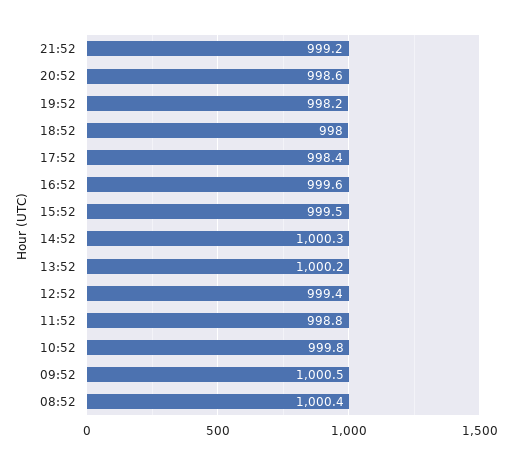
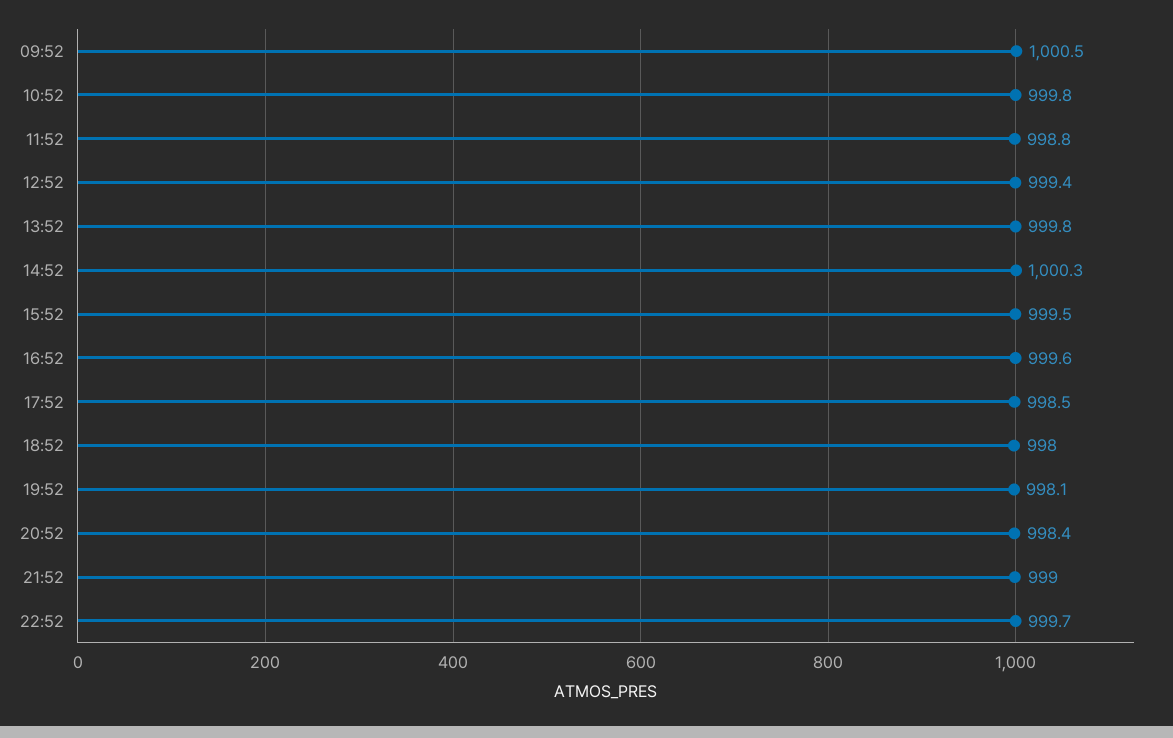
21:52: 999.2 -> 999
20:52: 998.6 -> 998.4
19:52: 998.2 -> 998.1
17:52: 998.4 -> 998.5
13:52: 1000.2 -> 999.8
08:52: 1000.4 -> none
22:52: none -> 999.7

